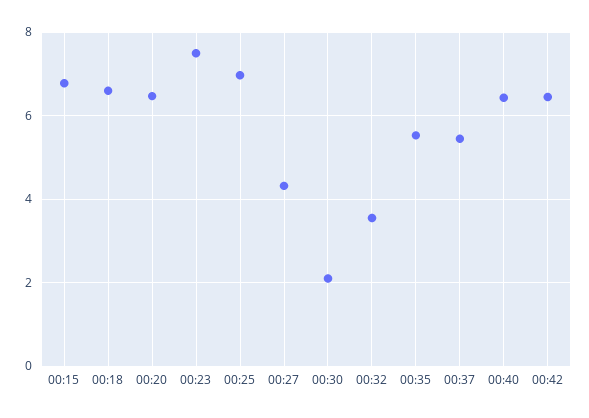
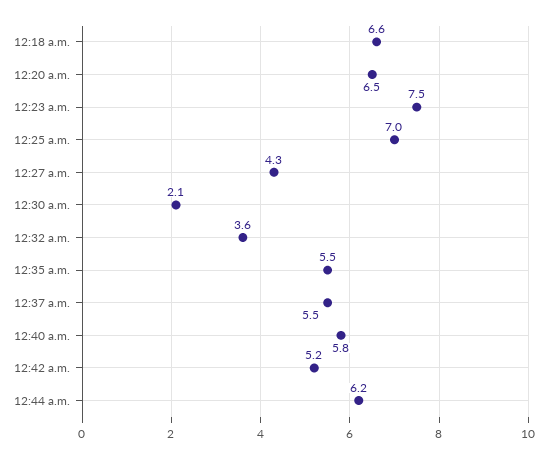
00:15: 6.8 -> none
00:40: 6.4 -> 5.8
00:42: 6.4 -> 5.2
12:44 a.m.: none -> 6.2

